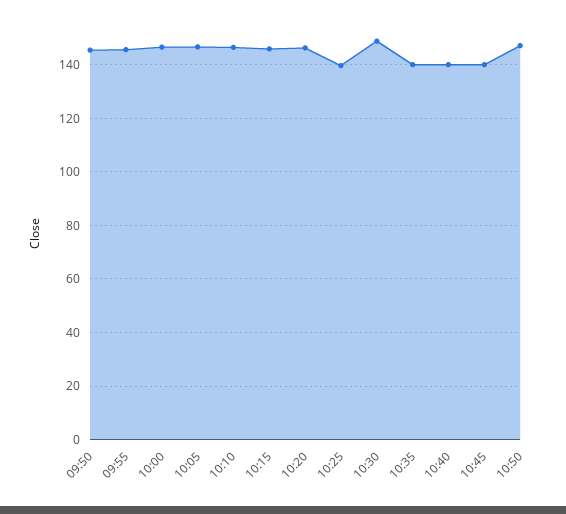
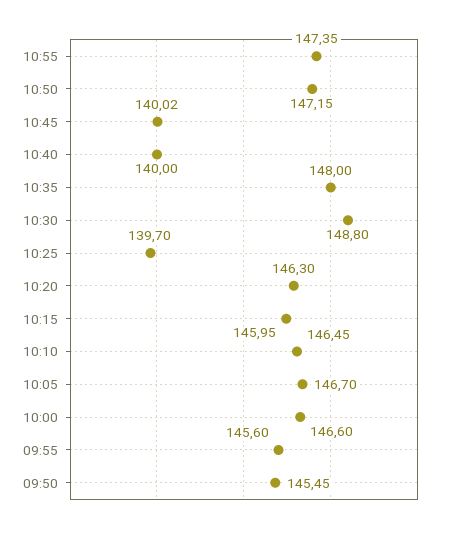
10:35: 140 -> 148
10:55: none -> 147.35

